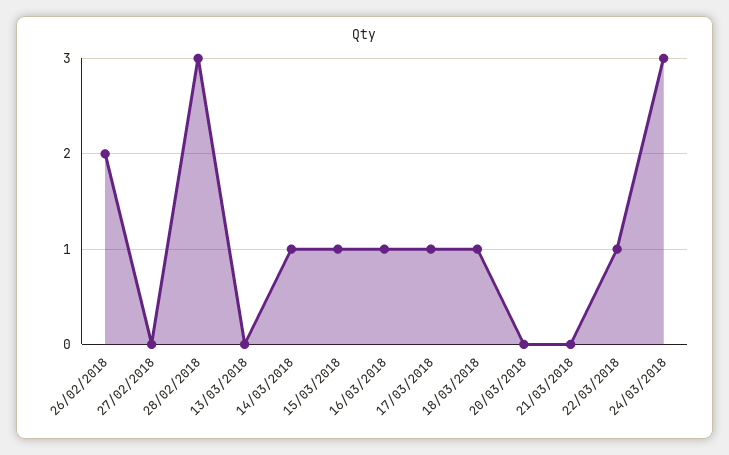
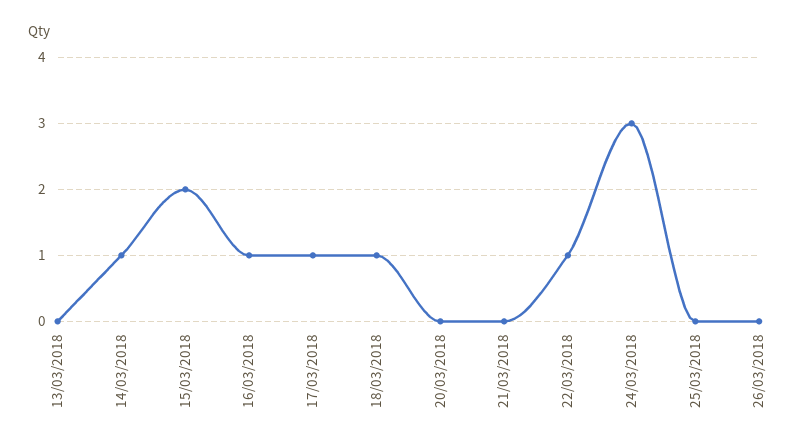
26/02/2018: 2 -> none
27/02/2018: 0 -> none
28/02/2018: 3 -> none
15/03/2018: 1 -> 2
25/03/2018: none -> 0
26/03/2018: none -> 0

